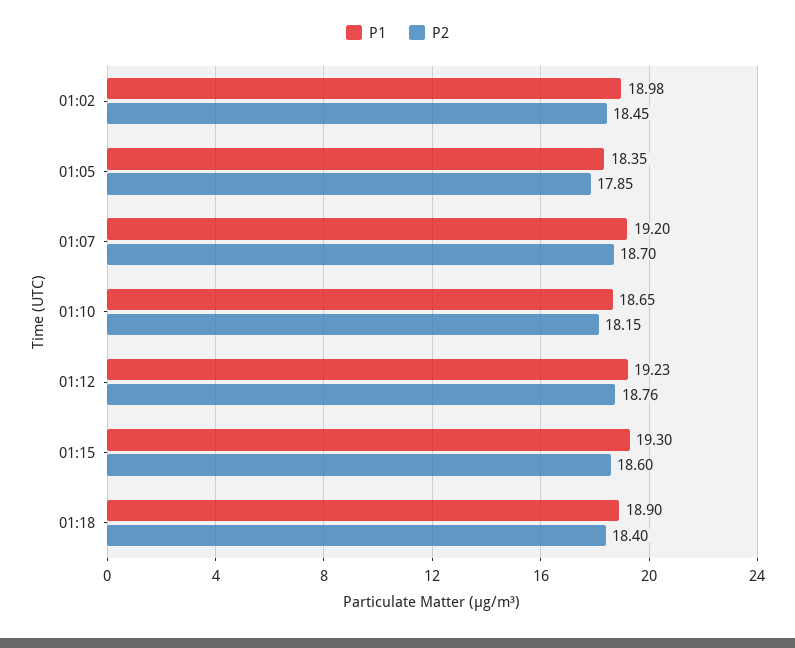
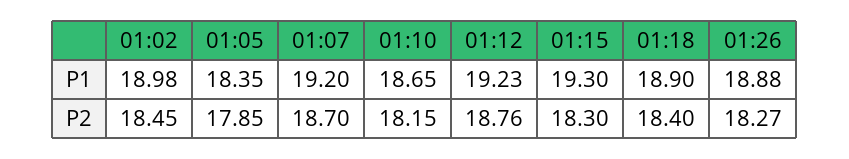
P2, 01:15: 18.6 -> 18.3
P1, 01:26: none -> 18.88
P2, 01:26: none -> 18.27

